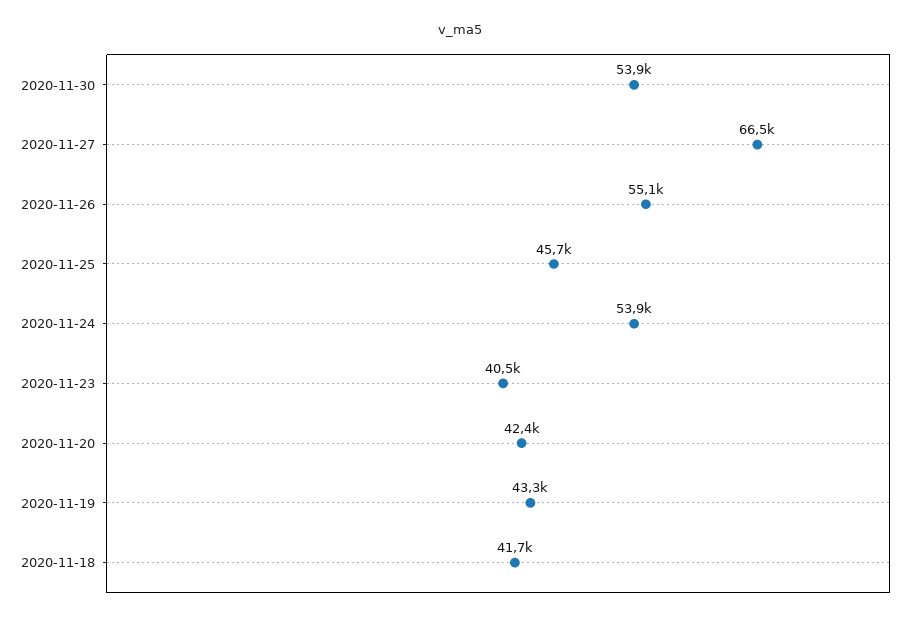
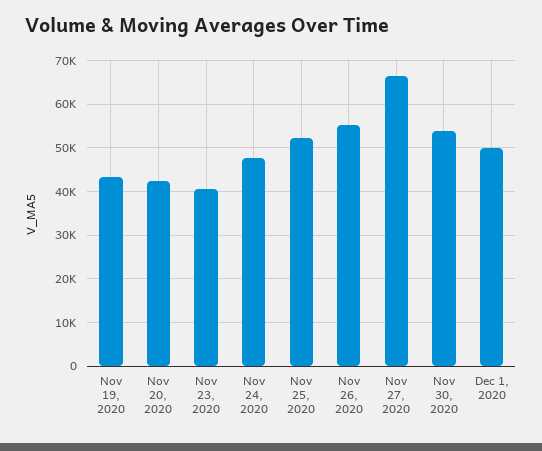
2020-11-25: 45700 -> 52000
2020-11-24: 53900 -> 48000
2020-11-18: 41700 -> none
Dec 1, 2020: none -> 50000

